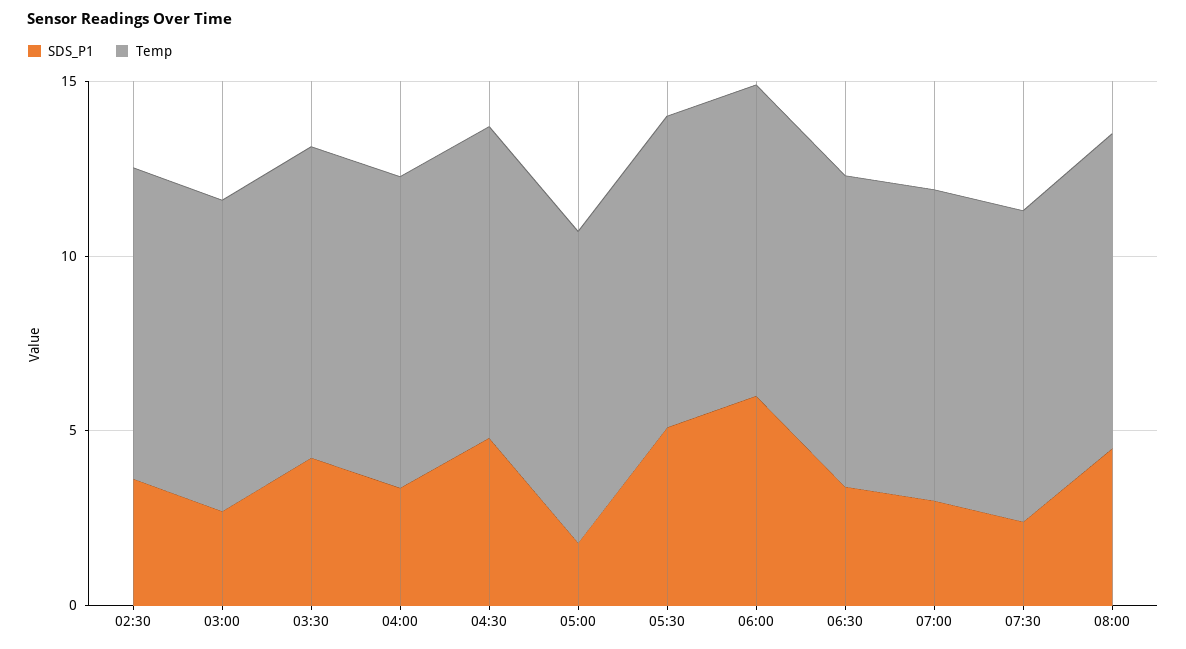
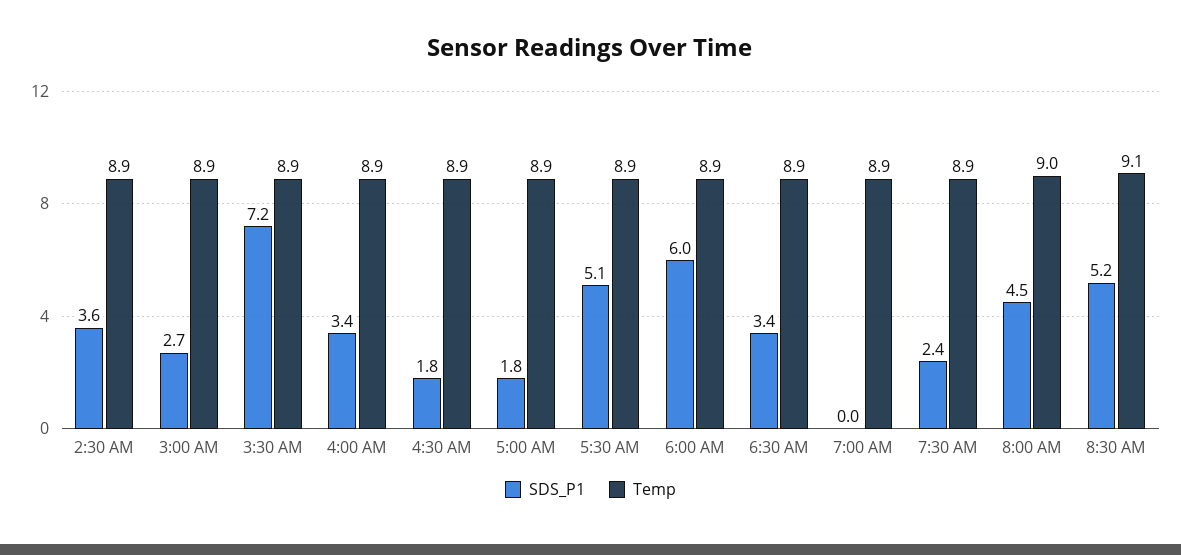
SDS_P1, 03:30: 4 -> 7.2
SDS_P1, 04:30: 5 -> 1.8
SDS_P1, 07:00: 3 -> 0
SDS_P1, 8:30 AM: none -> 5.2
Temp, 8:30 AM: none -> 9.1

